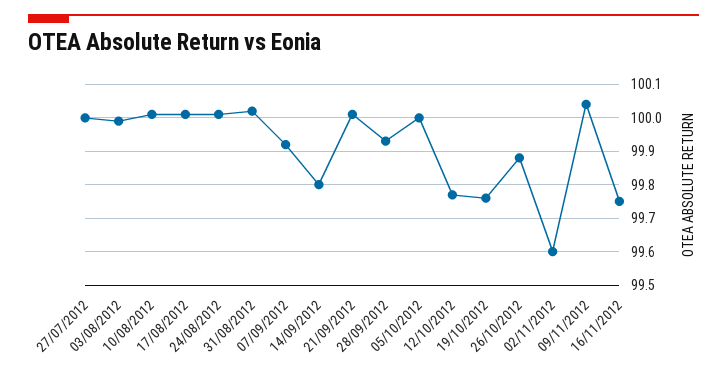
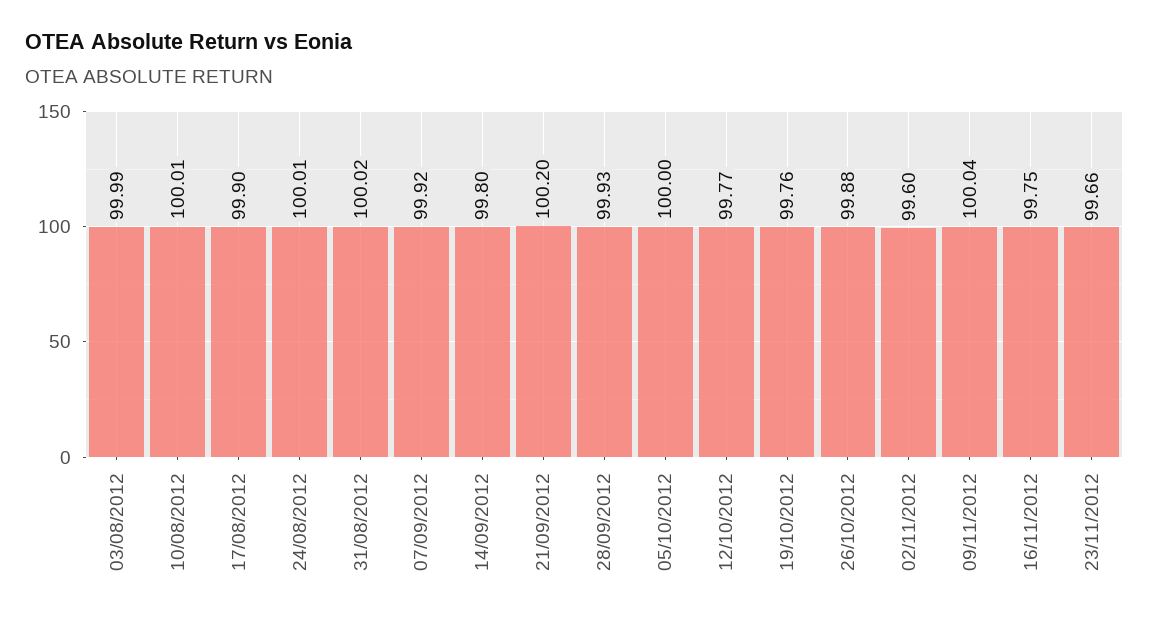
27/07/2012: 100 -> none
17/08/2012: 100 -> 99.9
21/09/2012: 100 -> 100.2
23/11/2012: none -> 99.66

